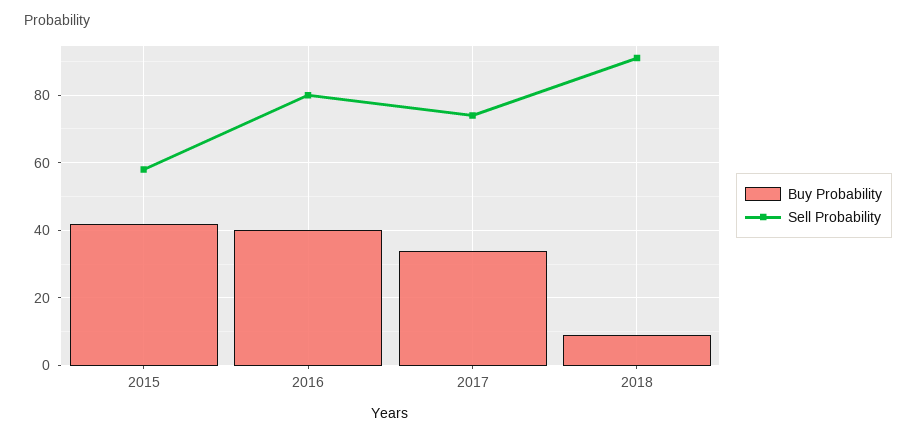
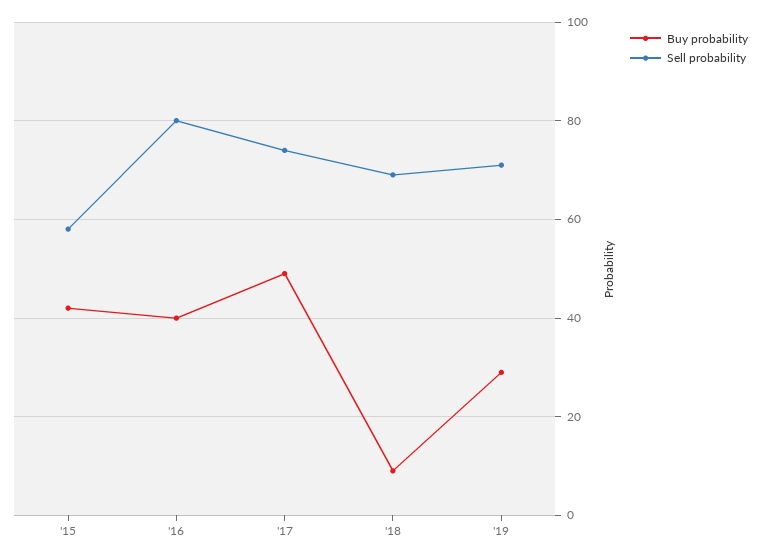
Buy Probability, 2017: 35 -> 50
Sell Probability, 2018: 90 -> 70
Buy Probability, '19: none -> 30
Sell Probability, '19: none -> 70

